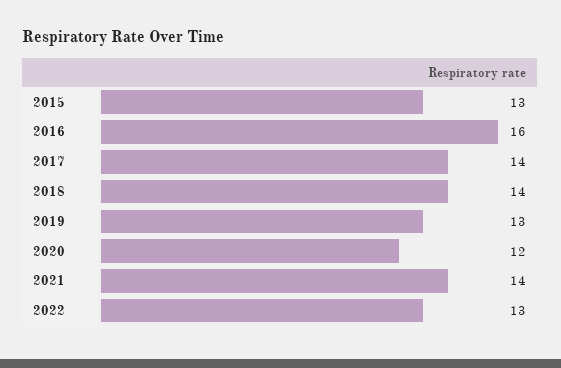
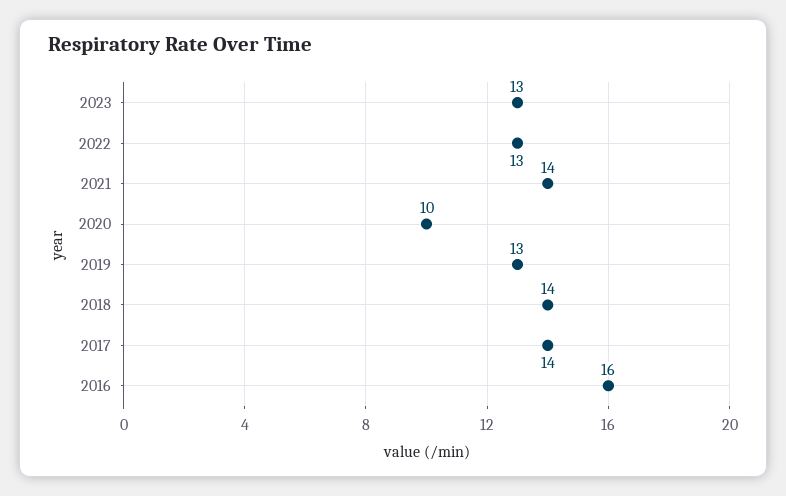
2015: 13 -> none
2020: 12 -> 10
2023: none -> 13

